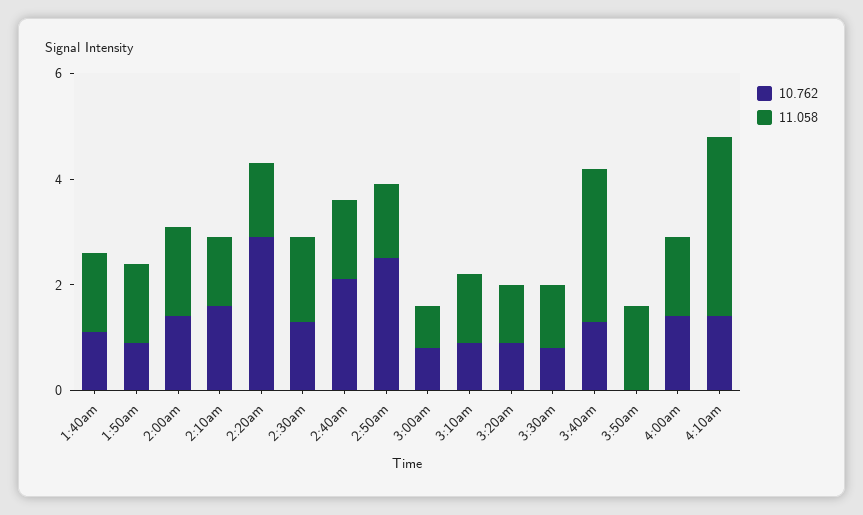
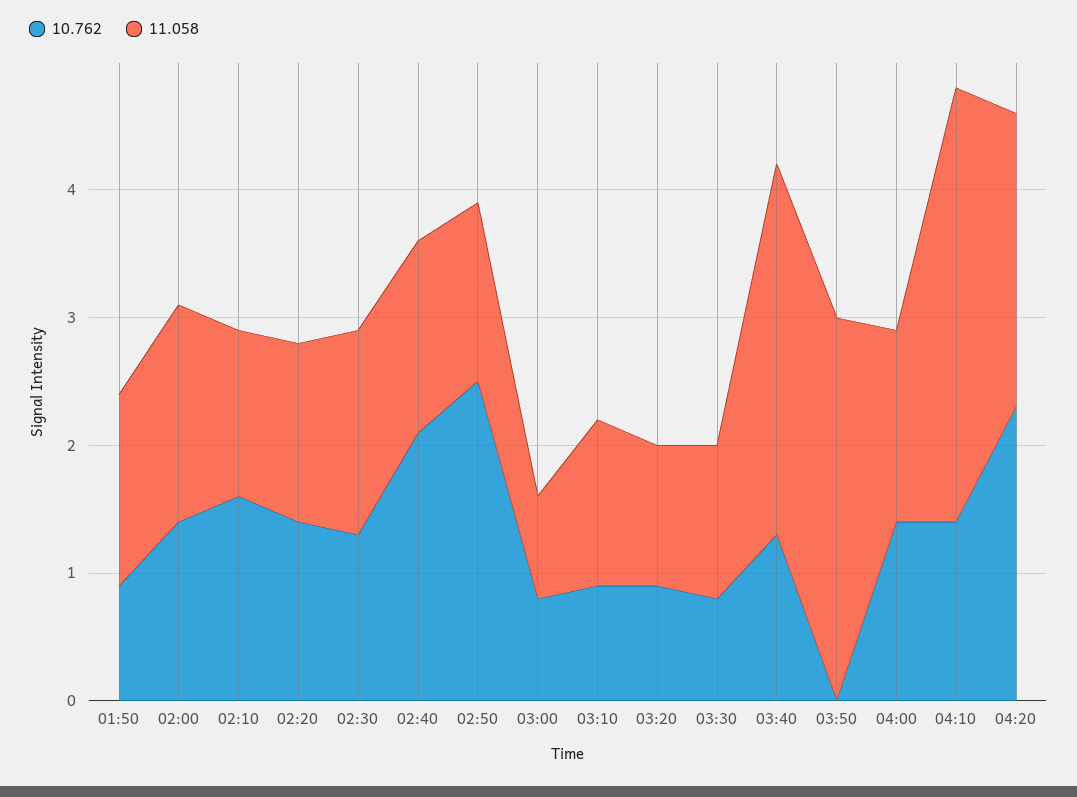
10.762, 1:40am: 1 -> none
11.058, 1:40am: 1.5 -> none
10.762, 2:20am: 3 -> 1.4
11.058, 3:50am: 1.5 -> 3
10.762, 04:20: none -> 2.3
11.058, 04:20: none -> 2.3

